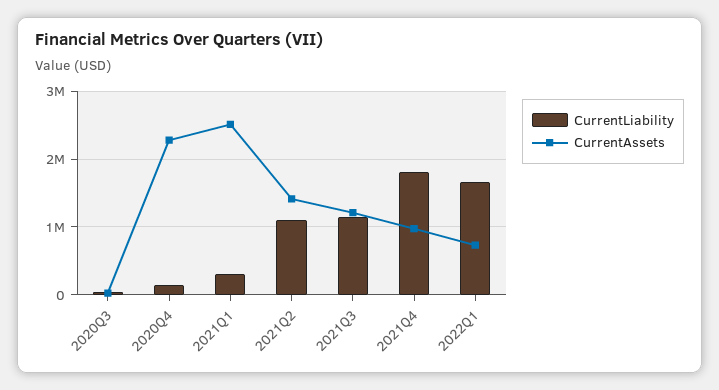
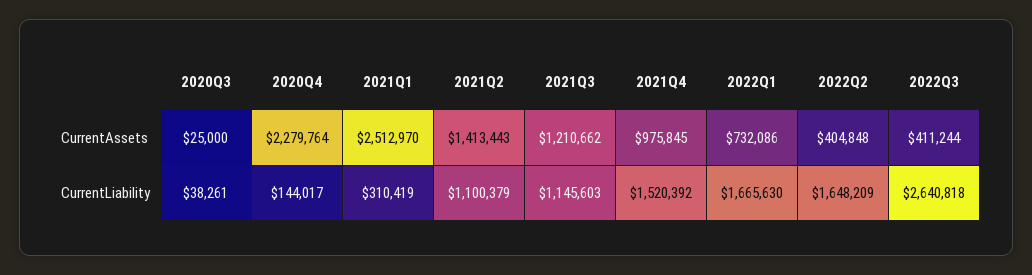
CurrentLiability, 2021Q4: 1800000 -> 1520392
CurrentAssets, 2022Q2: none -> 404848
CurrentAssets, 2022Q3: none -> 411244
CurrentLiability, 2022Q2: none -> 1648209
CurrentLiability, 2022Q3: none -> 2640818

